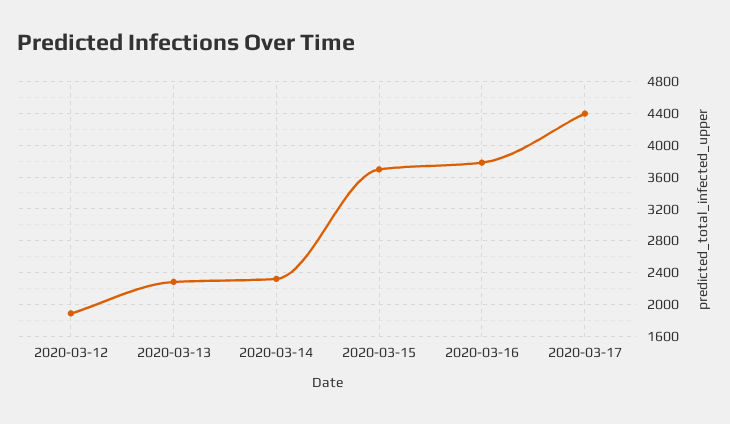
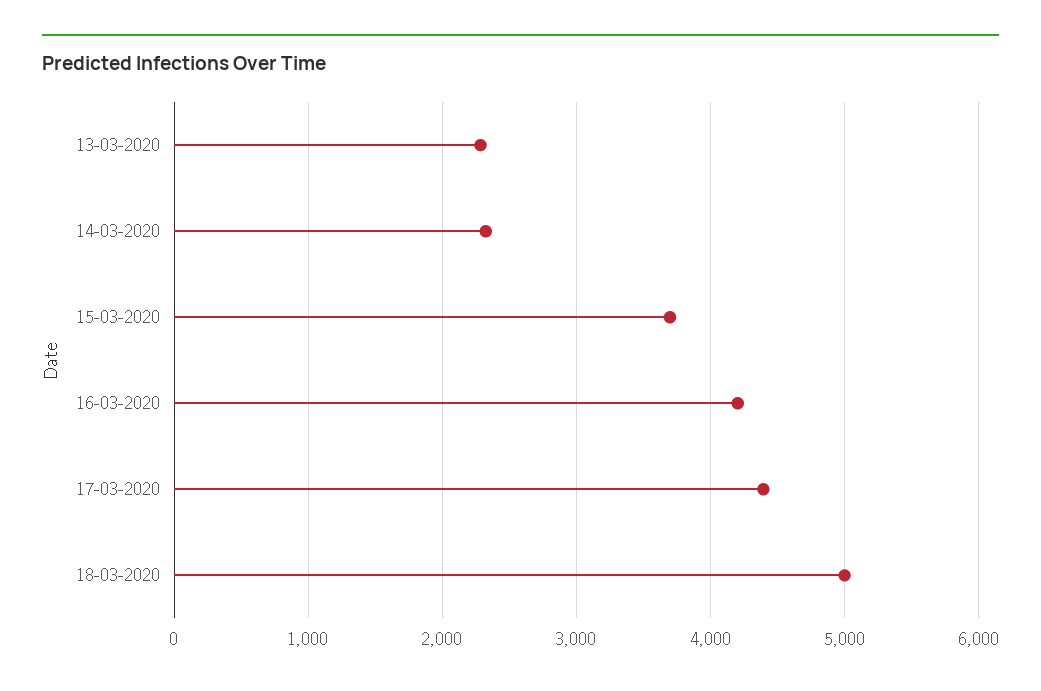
2020-03-12: 1900 -> none
2020-03-16: 3800 -> 4200
18-03-2020: none -> 5000

